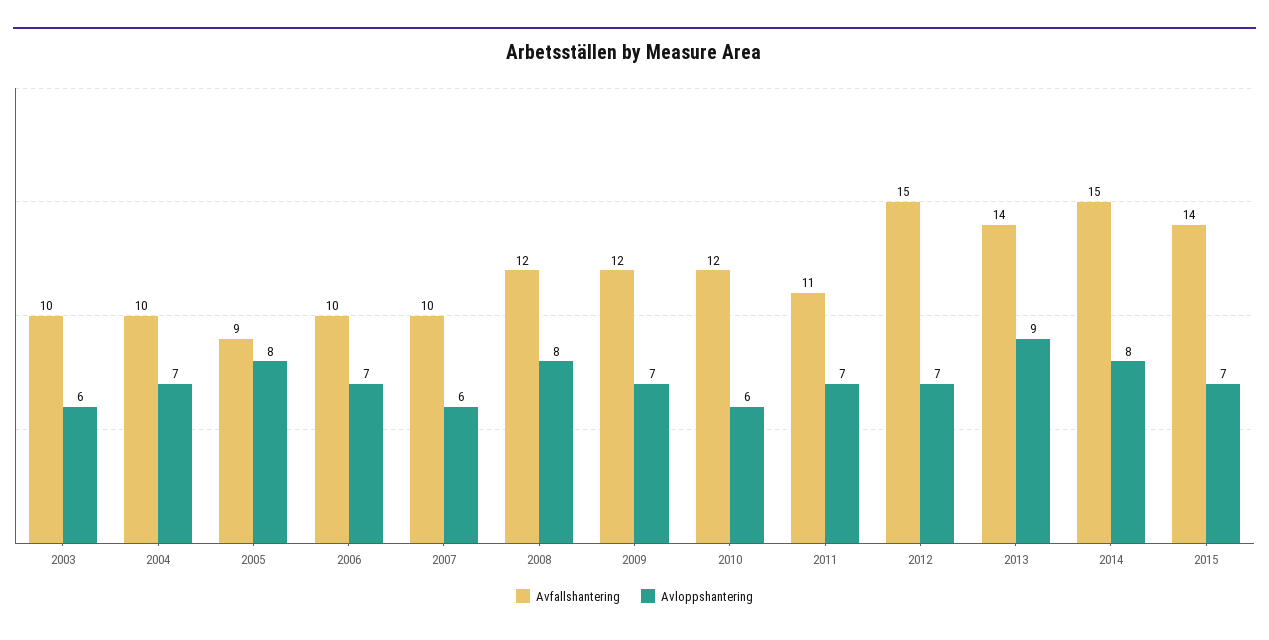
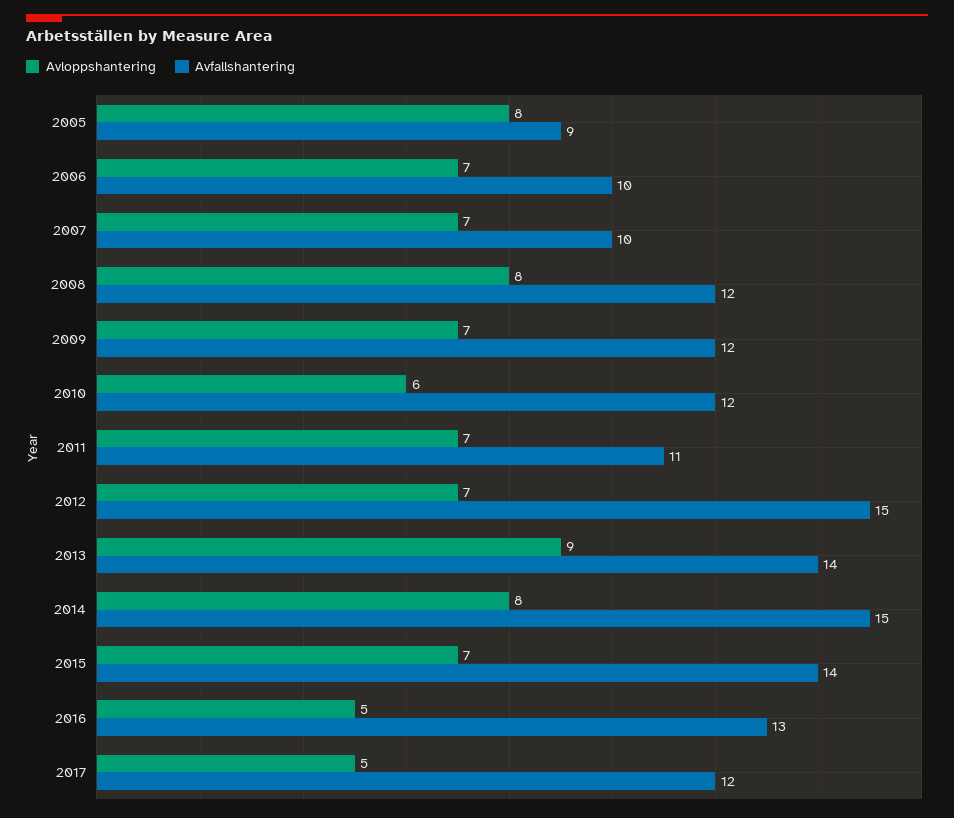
Avfallshantering, 2003: 10 -> none
Avloppshantering, 2003: 6 -> none
Avfallshantering, 2004: 10 -> none
Avloppshantering, 2004: 7 -> none
Avloppshantering, 2007: 6 -> 7
Avloppshantering, 2016: none -> 5
Avfallshantering, 2016: none -> 13
Avloppshantering, 2017: none -> 5
Avfallshantering, 2017: none -> 12

